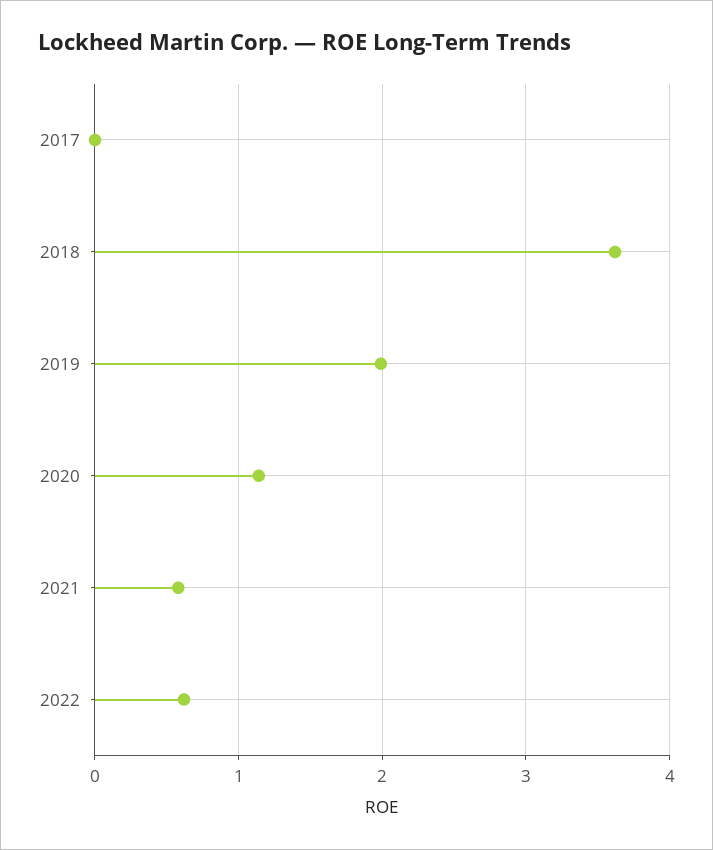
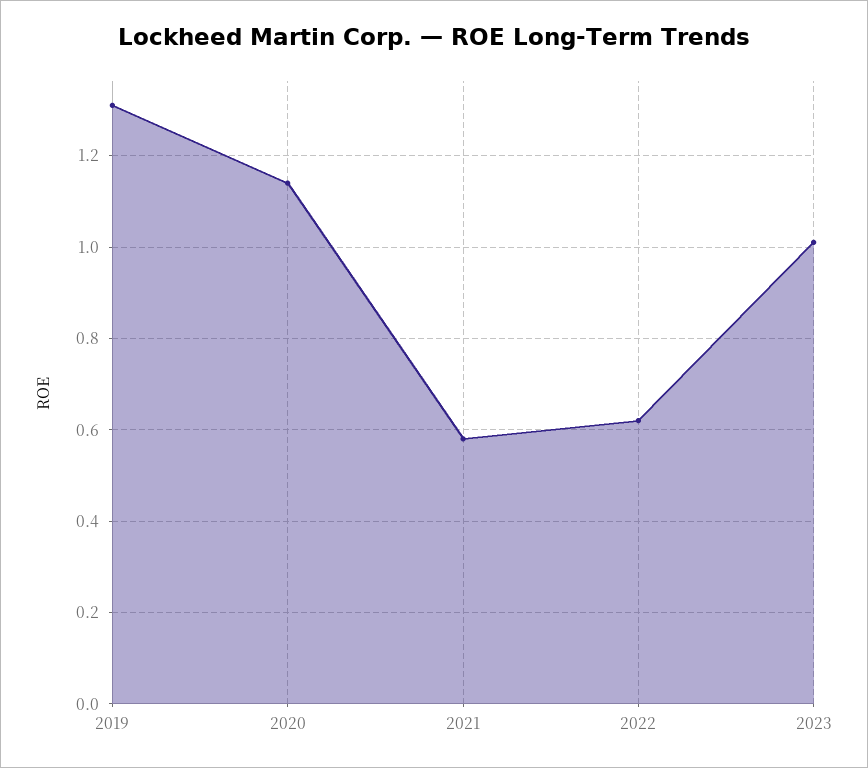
2017: 0 -> none
2018: 3.6 -> none
2019: 2 -> 1.3
2023: none -> 1

